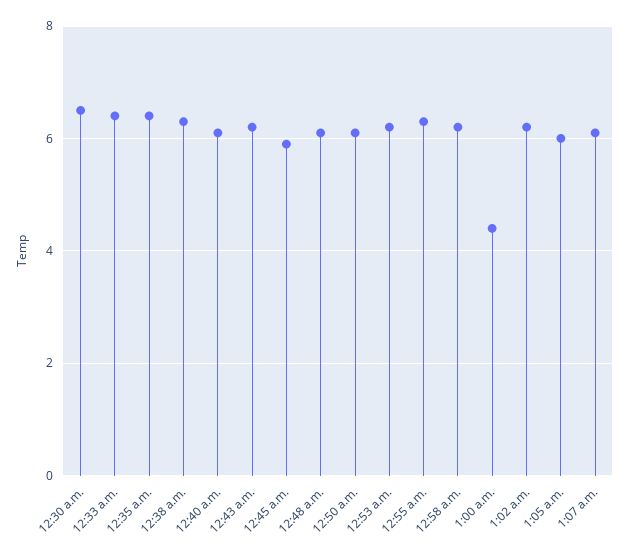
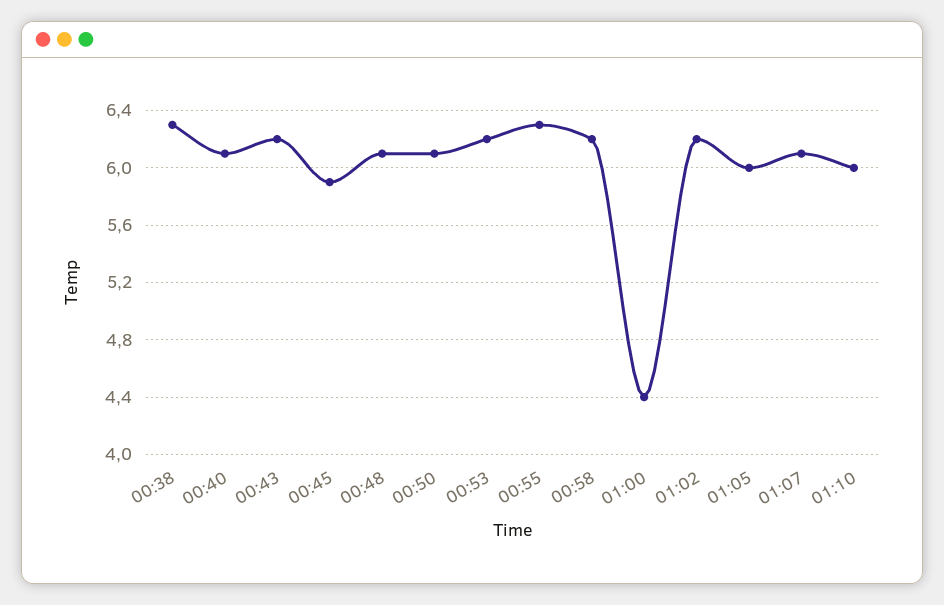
12:30 a.m.: 6.5 -> none
12:33 a.m.: 6.5 -> none
12:35 a.m.: 6.5 -> none
01:10: none -> 6

